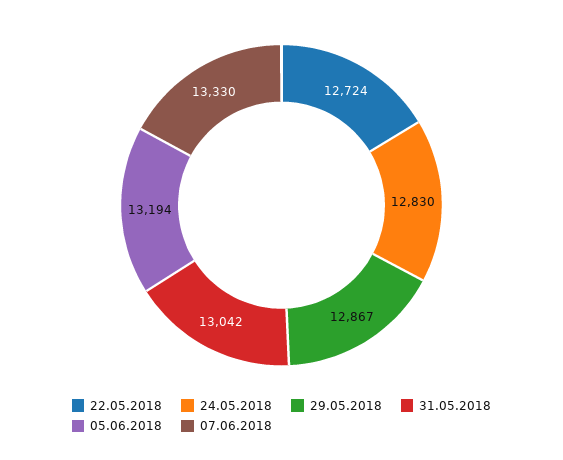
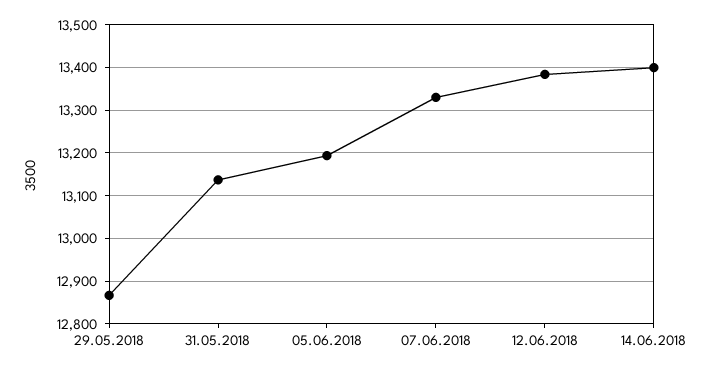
22.05.2018: 12724 -> none
24.05.2018: 12830 -> none
31.05.2018: 13042 -> 13140
12.06.2018: none -> 13380
14.06.2018: none -> 13400

